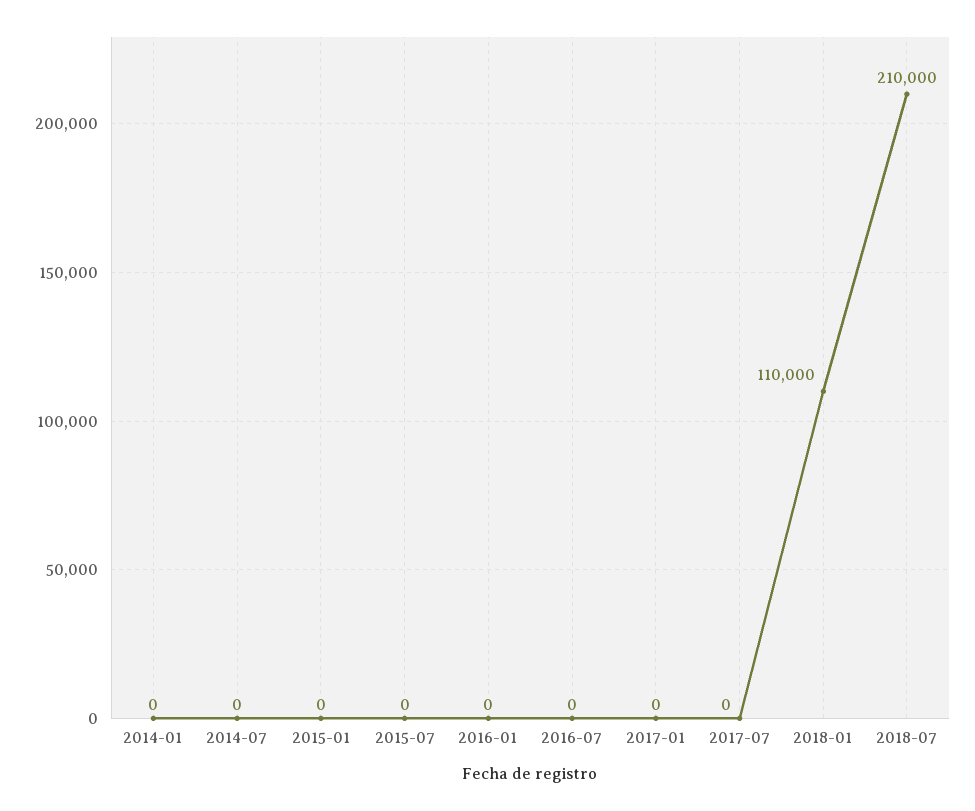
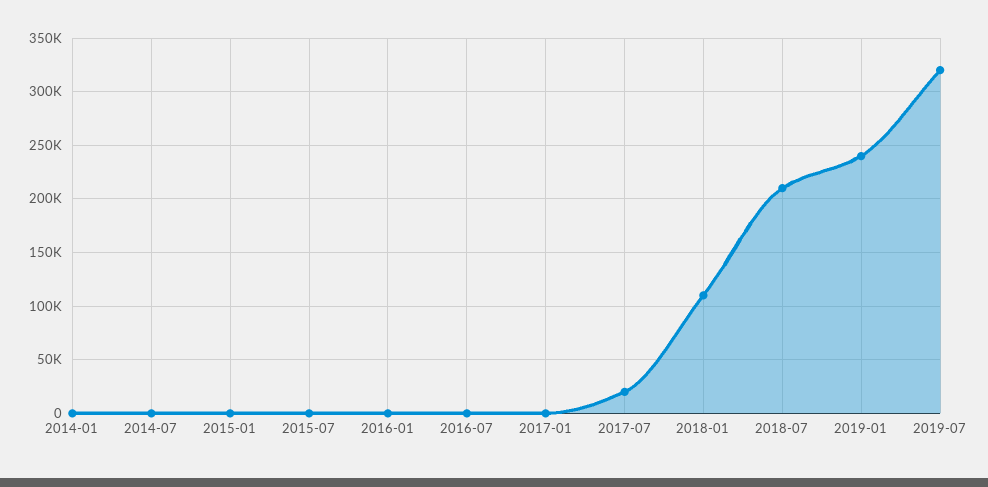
2017-07: 0 -> 20000
2019-01: none -> 240000
2019-07: none -> 320000

